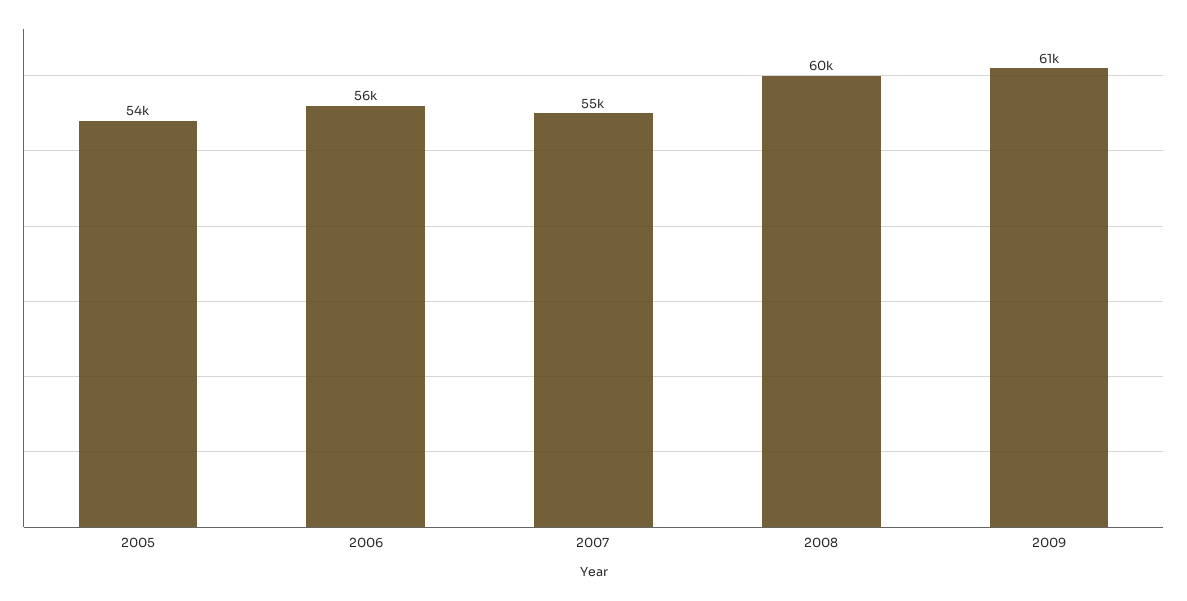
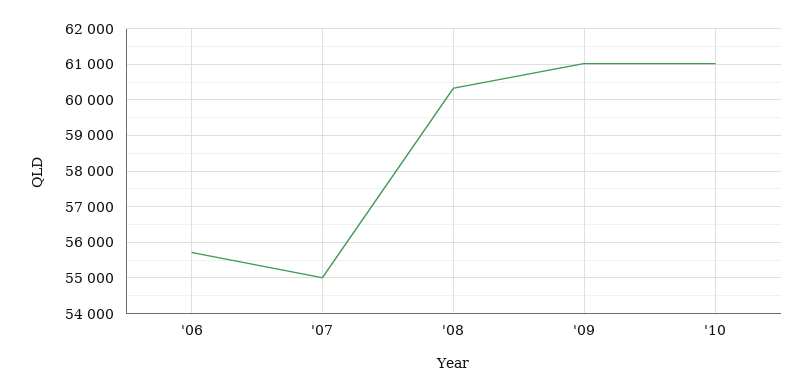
2005: 54000 -> none
'10: none -> 61000

